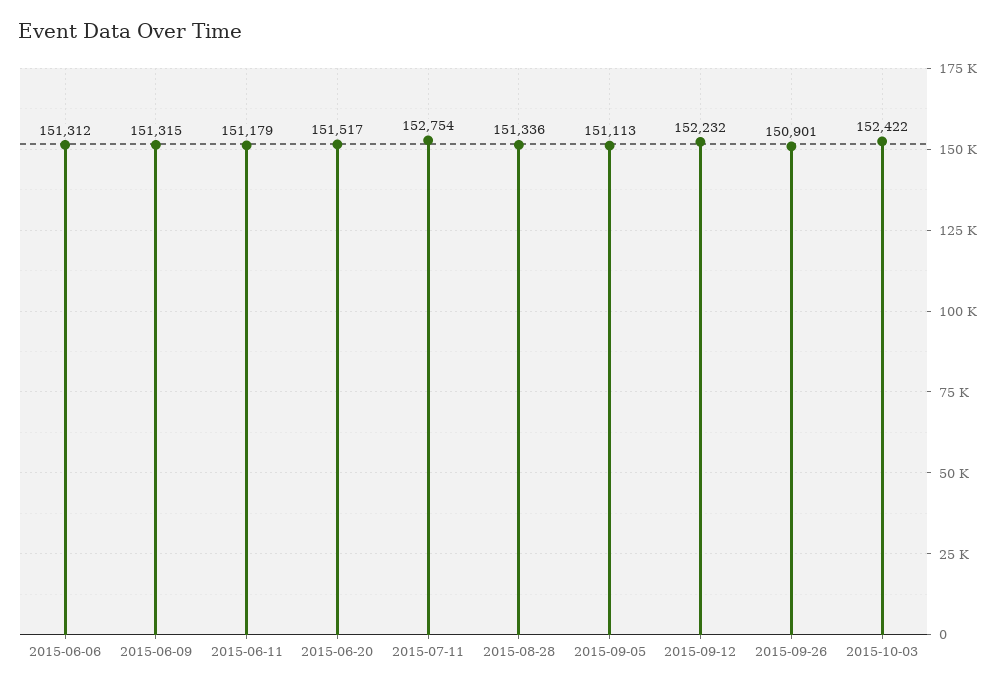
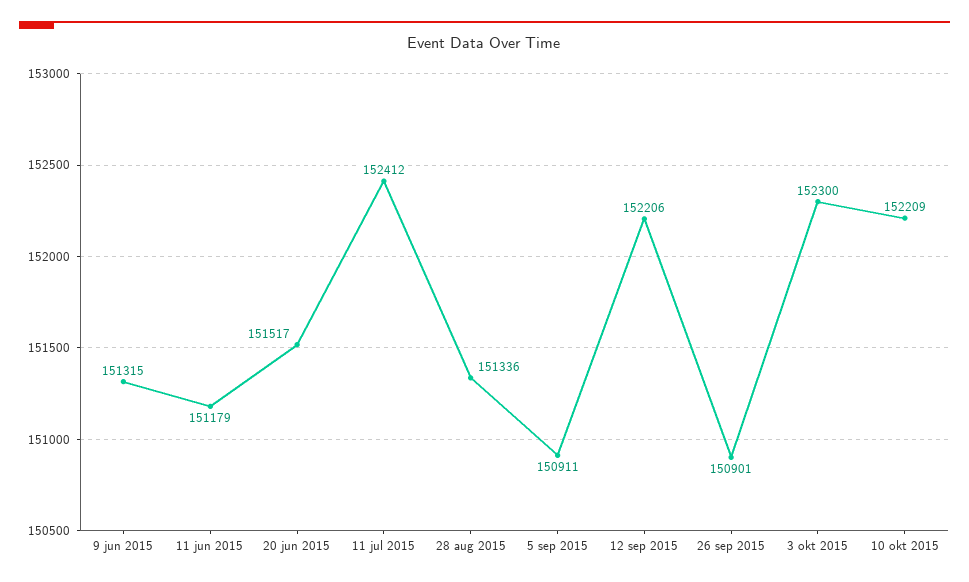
2015-06-06: 151312 -> none
2015-07-11: 152754 -> 152412
2015-09-05: 151113 -> 150911
2015-09-12: 152232 -> 152206
2015-10-03: 152422 -> 152300
10 okt 2015: none -> 152209

